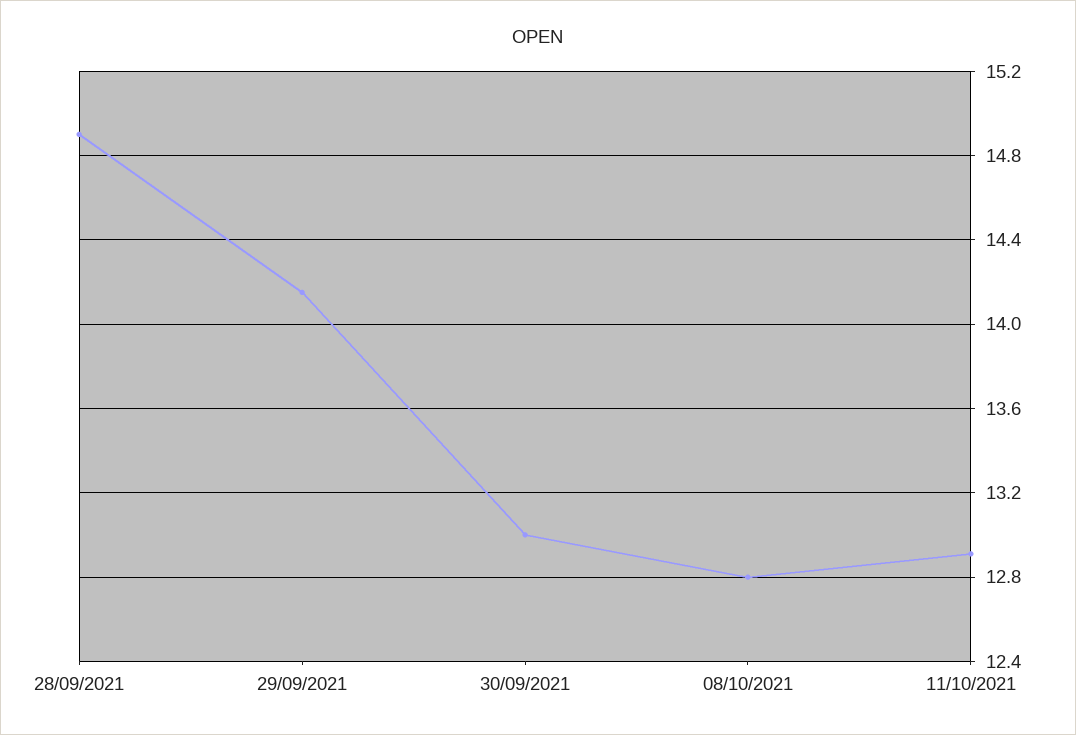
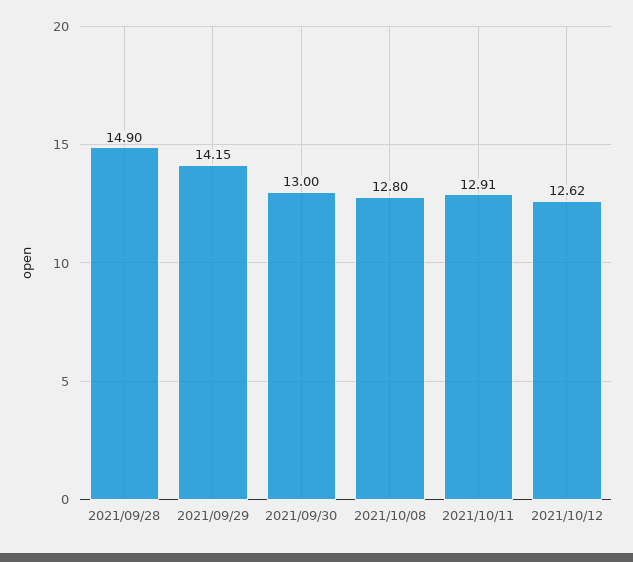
2021/10/12: none -> 12.62

